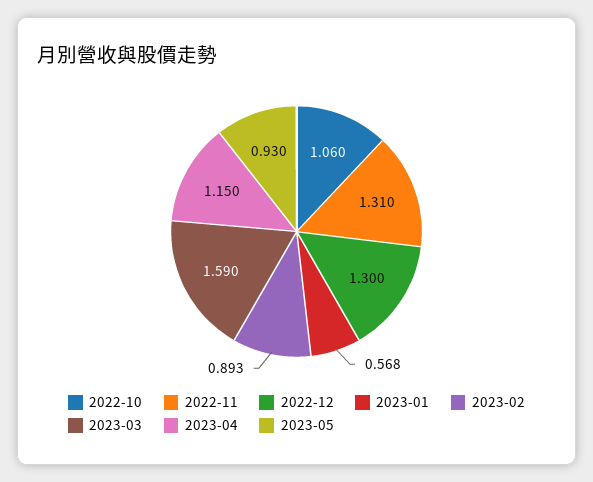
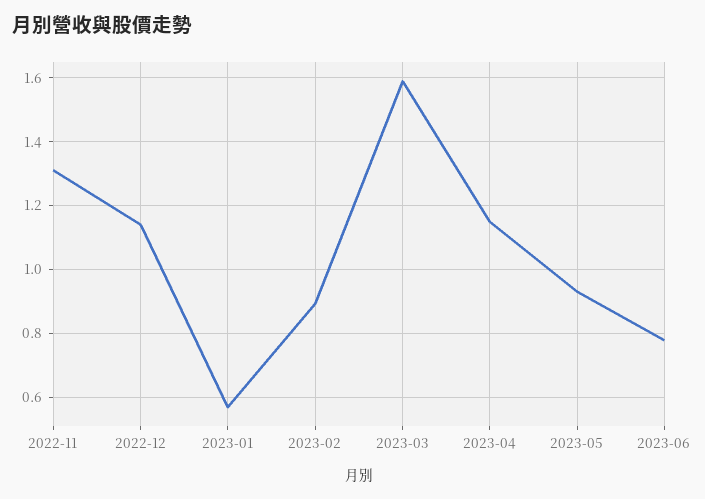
2022-10: 1.06 -> none
2022-12: 1.3 -> 1.14
2023-06: none -> 0.78

